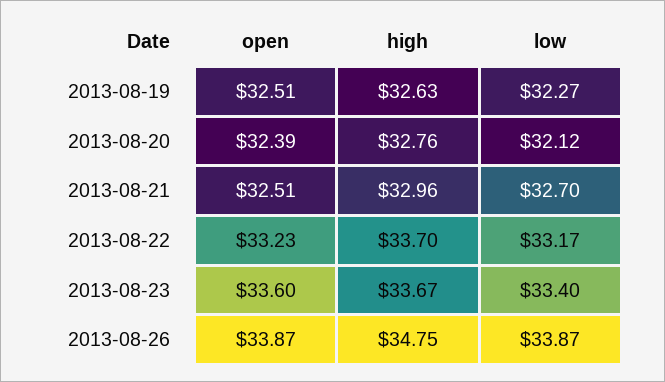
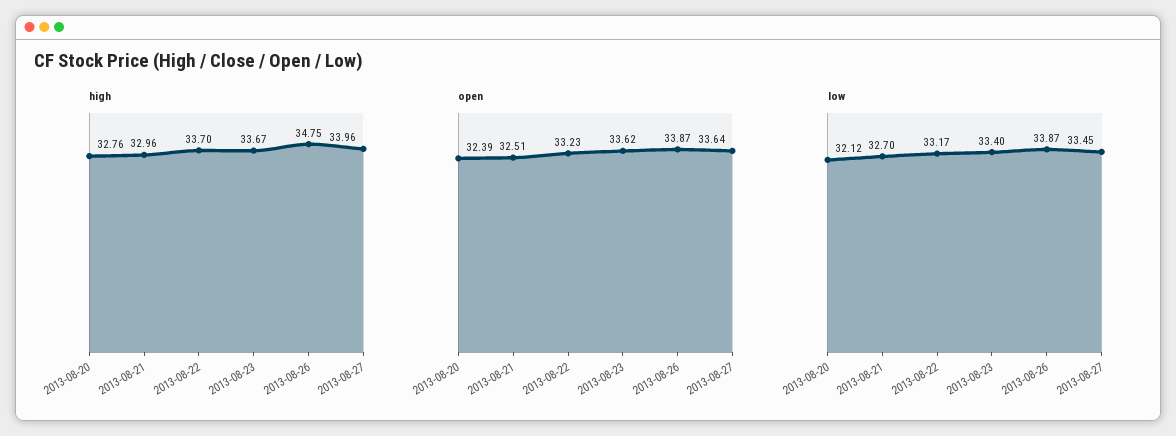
open, 2013-08-19: 32.51 -> none
high, 2013-08-19: 32.63 -> none
low, 2013-08-19: 32.27 -> none
open, 2013-08-23: 33.6 -> 33.62
high, 2013-08-27: none -> 33.96
open, 2013-08-27: none -> 33.64
low, 2013-08-27: none -> 33.45

